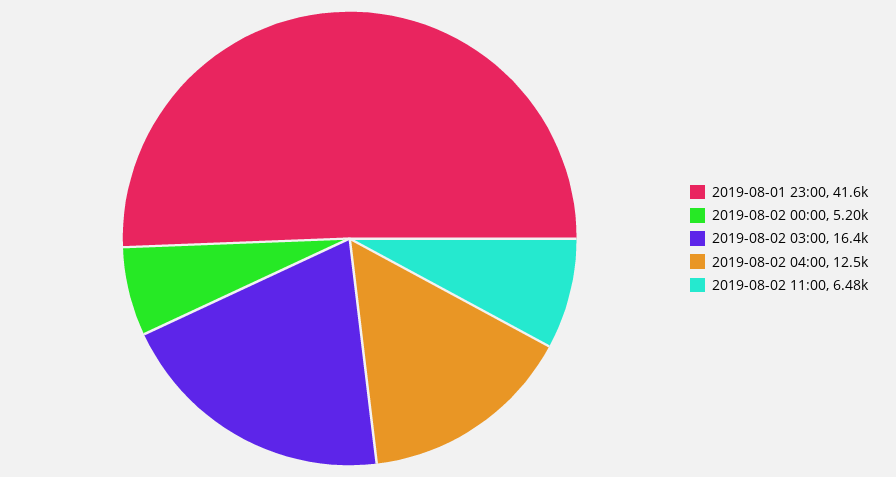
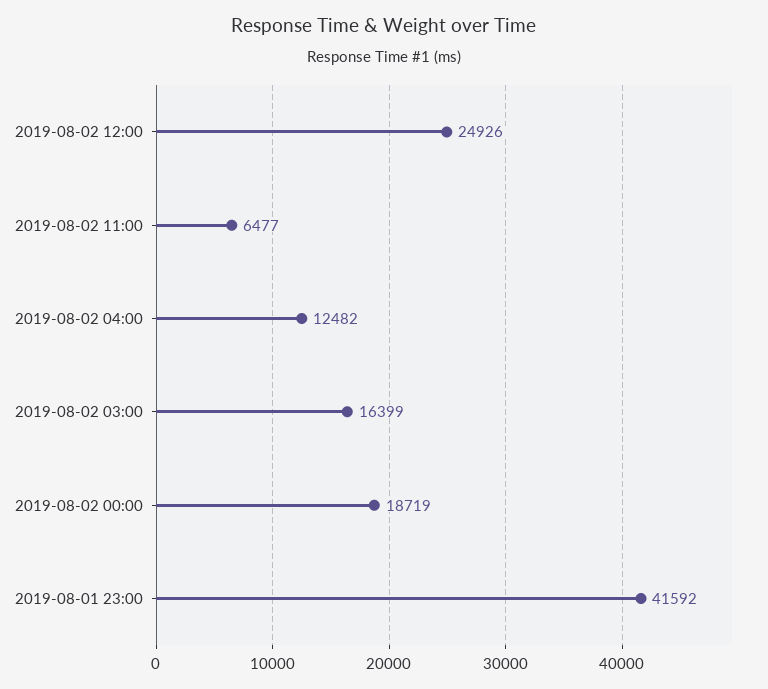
2019-08-02 00:00: 5200 -> 18719
2019-08-02 12:00: none -> 24926

